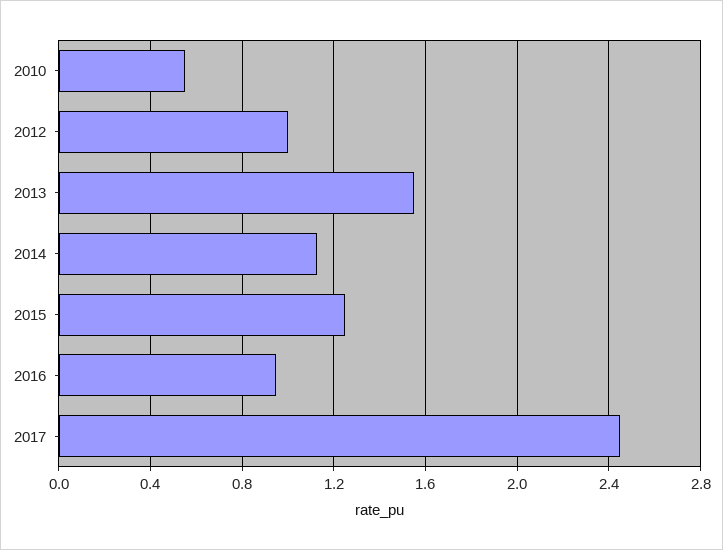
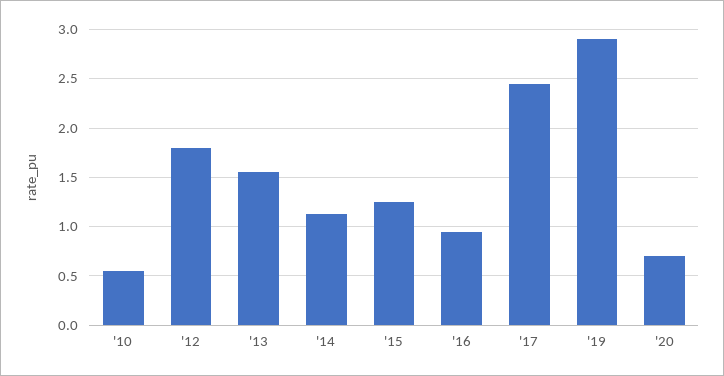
2012: 1 -> 1.8
'19: none -> 2.9
'20: none -> 0.7

